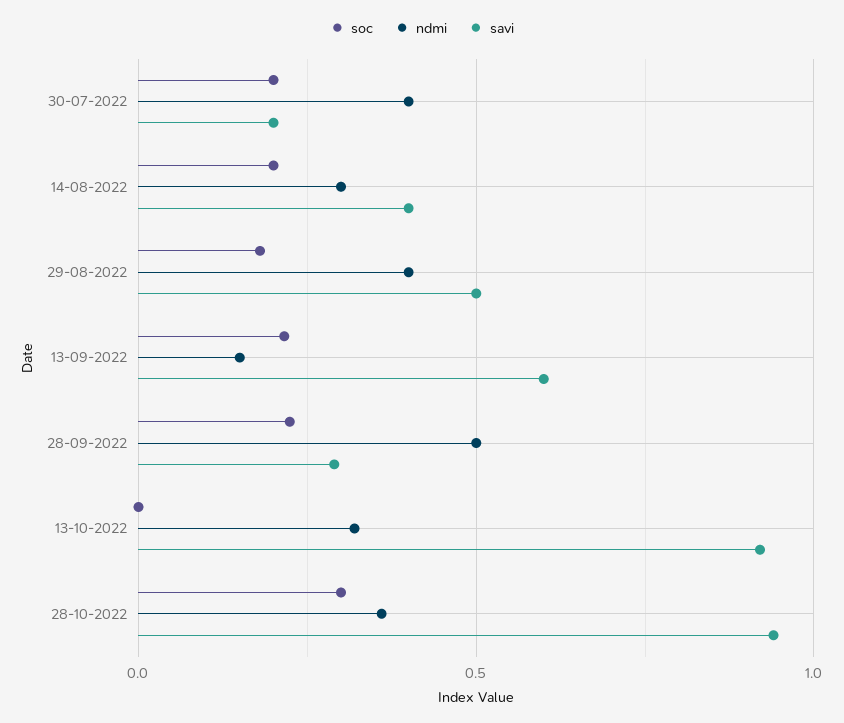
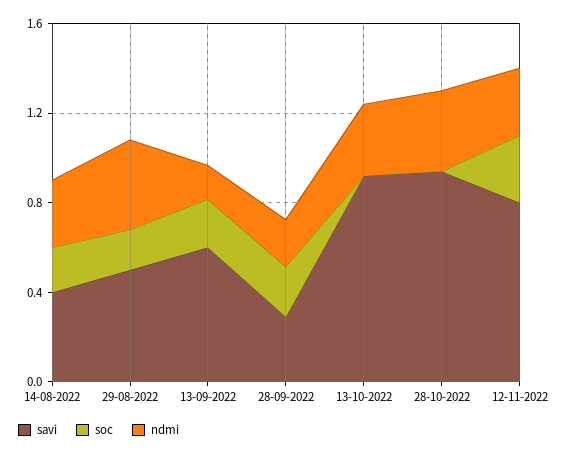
soc, 30-07-2022: 0.2 -> none
ndmi, 30-07-2022: 0.4 -> none
savi, 30-07-2022: 0.2 -> none
ndmi, 28-09-2022: 0.5 -> 0.2
soc, 28-10-2022: 0.3 -> 0
savi, 12-11-2022: none -> 0.8
soc, 12-11-2022: none -> 0.3
ndmi, 12-11-2022: none -> 0.3

